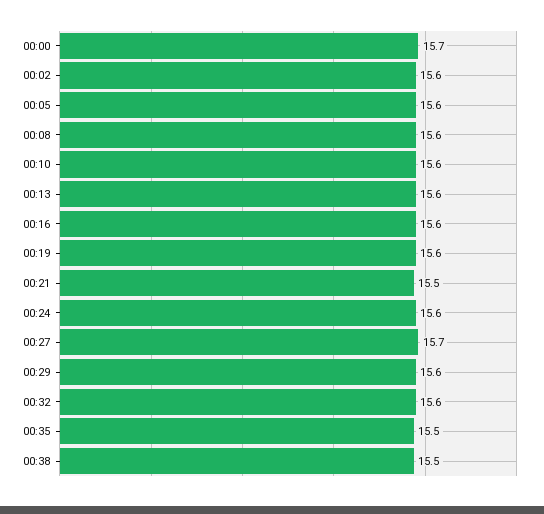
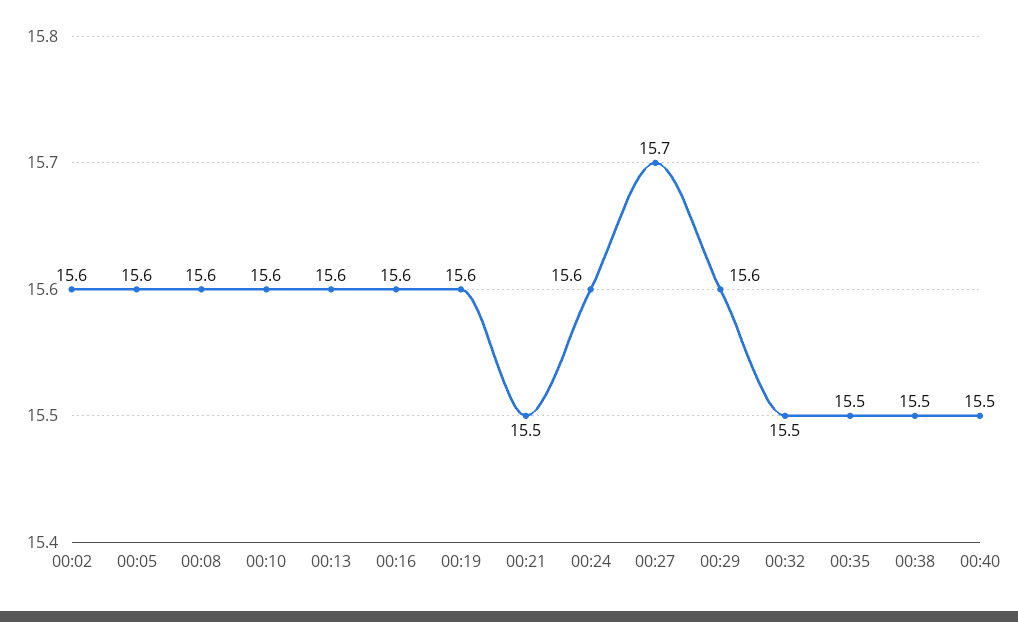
00:00: 15.7 -> none
00:32: 15.6 -> 15.5
00:40: none -> 15.5

